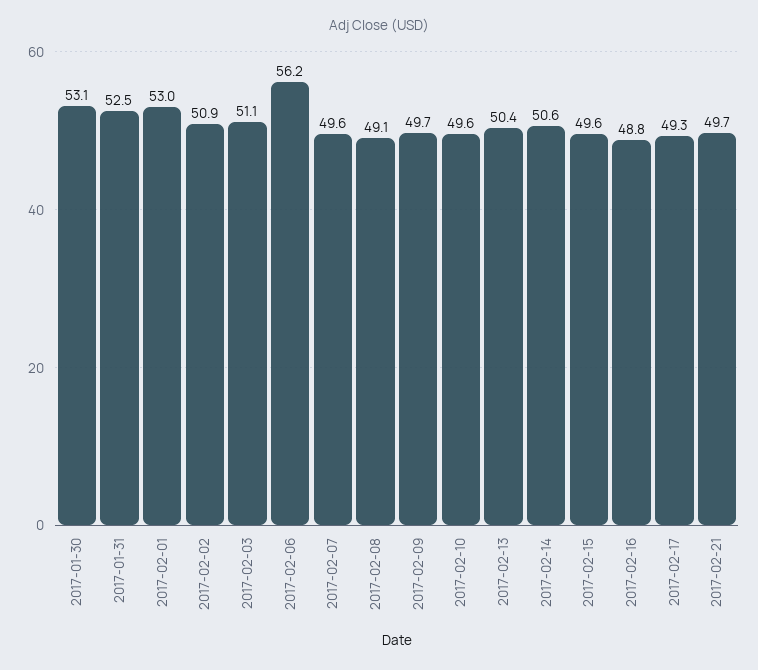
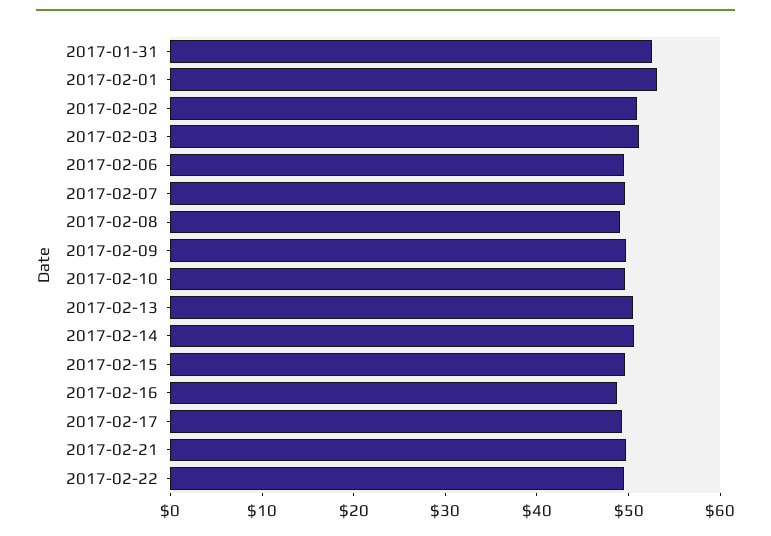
2017-01-30: 53.1 -> none
2017-02-06: 56.2 -> 50
2017-02-22: none -> 50

